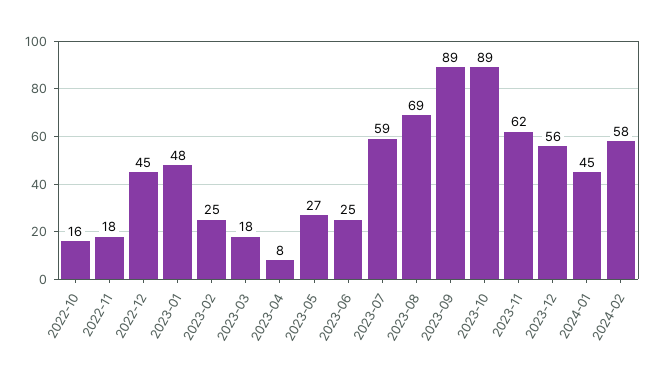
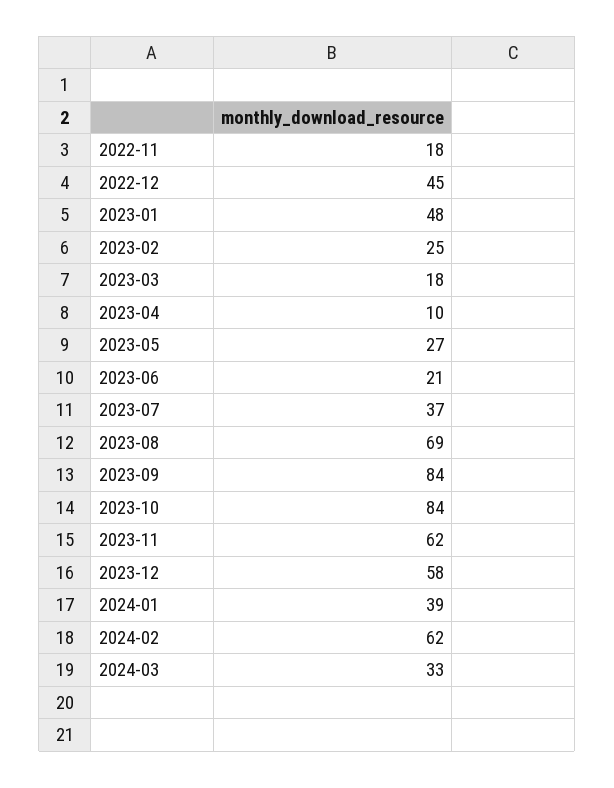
2022-10: 16 -> none
2023-04: 8 -> 10
2023-06: 25 -> 21
2023-07: 59 -> 37
2023-09: 89 -> 84
2023-10: 89 -> 84
2023-12: 56 -> 58
2024-01: 45 -> 39
2024-02: 58 -> 62
2024-03: none -> 33

